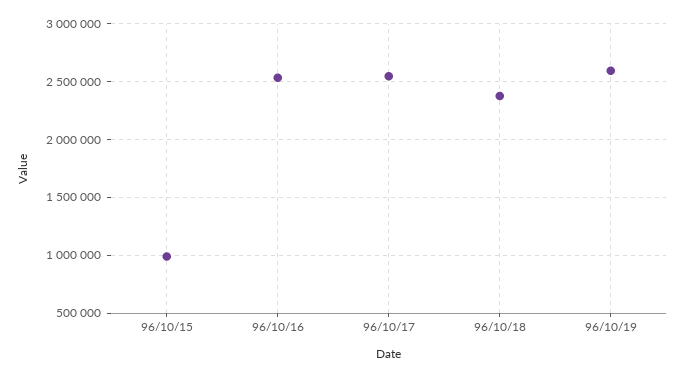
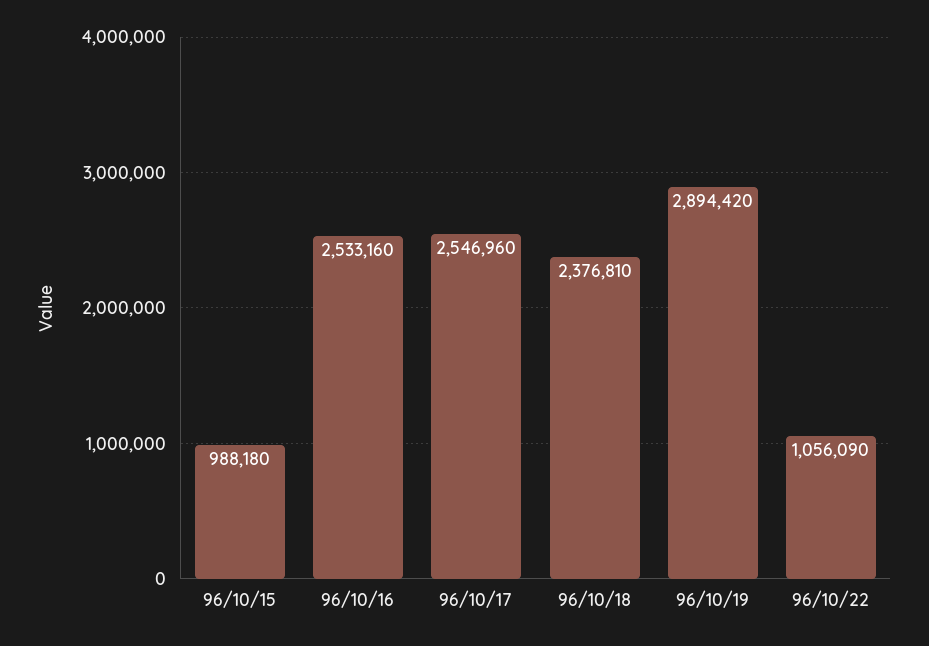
96/10/19: 2600000 -> 2894420
96/10/22: none -> 1056090

